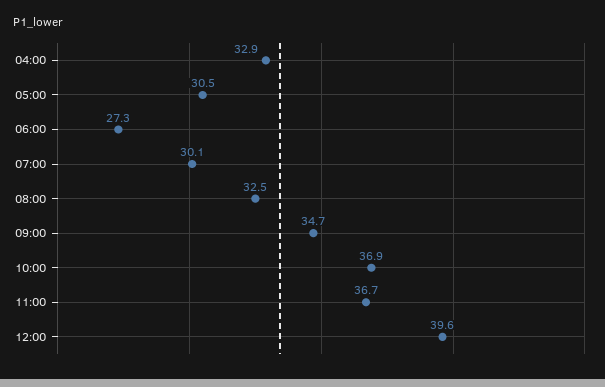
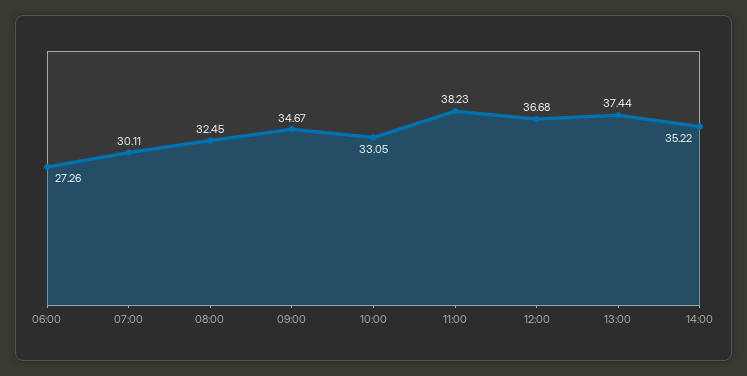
04:00: 32.9 -> none
05:00: 30.5 -> none
10:00: 36.9 -> 33.05
11:00: 36.7 -> 38.23
12:00: 39.6 -> 36.68
13:00: none -> 37.44
14:00: none -> 35.22

